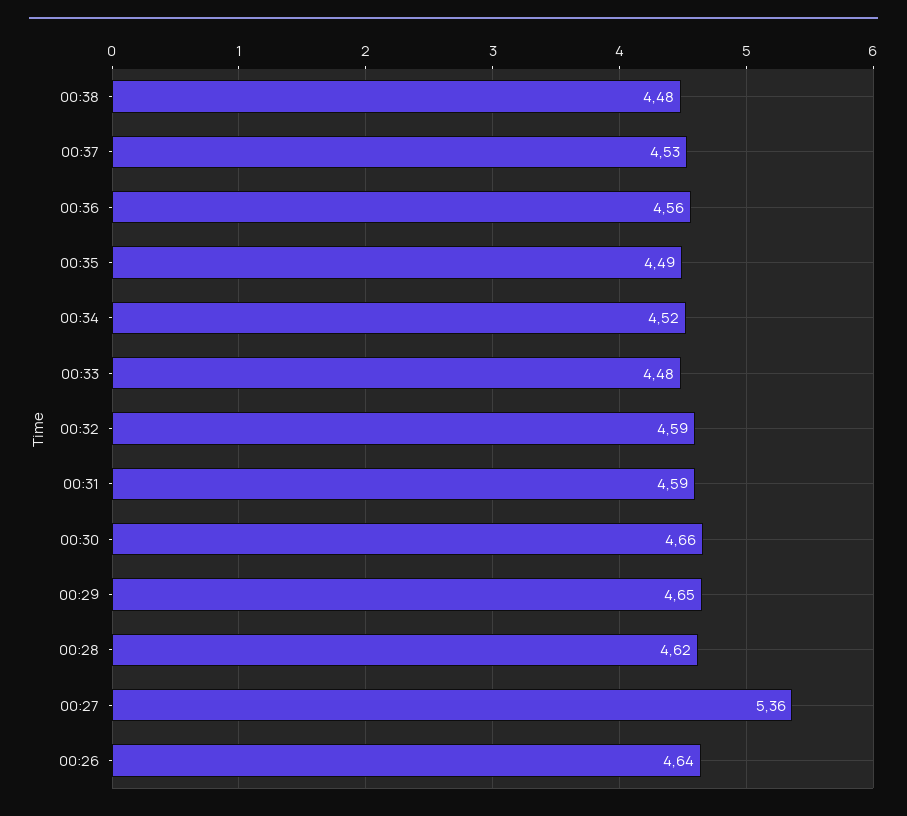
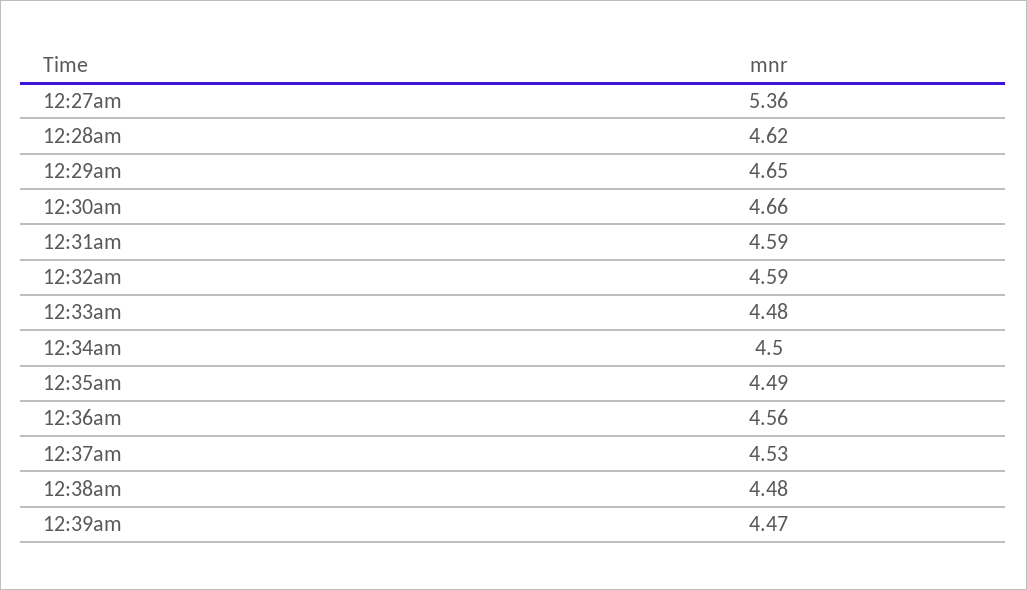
00:34: 4.52 -> 4.5
00:26: 4.64 -> none
12:39am: none -> 4.47

